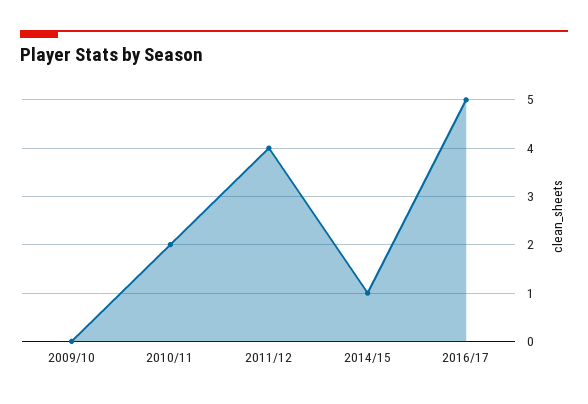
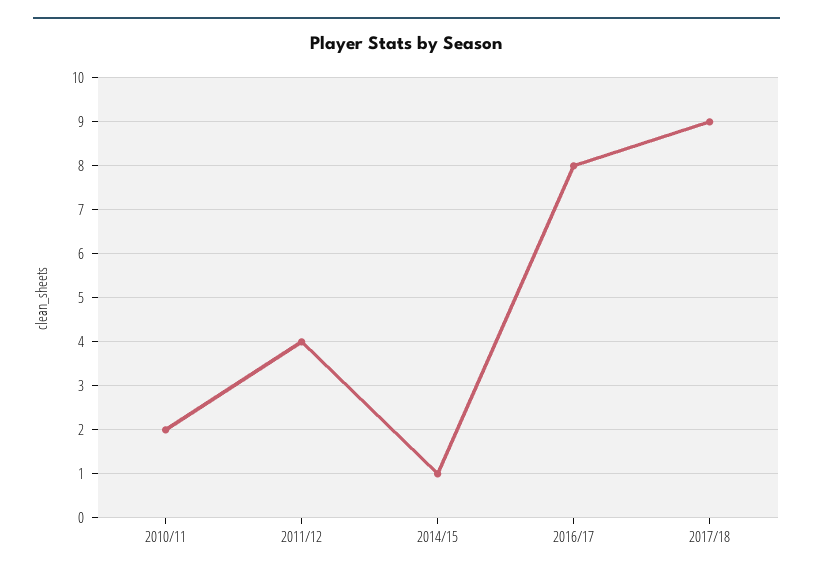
2009/10: 0 -> none
2016/17: 5 -> 8
2017/18: none -> 9

